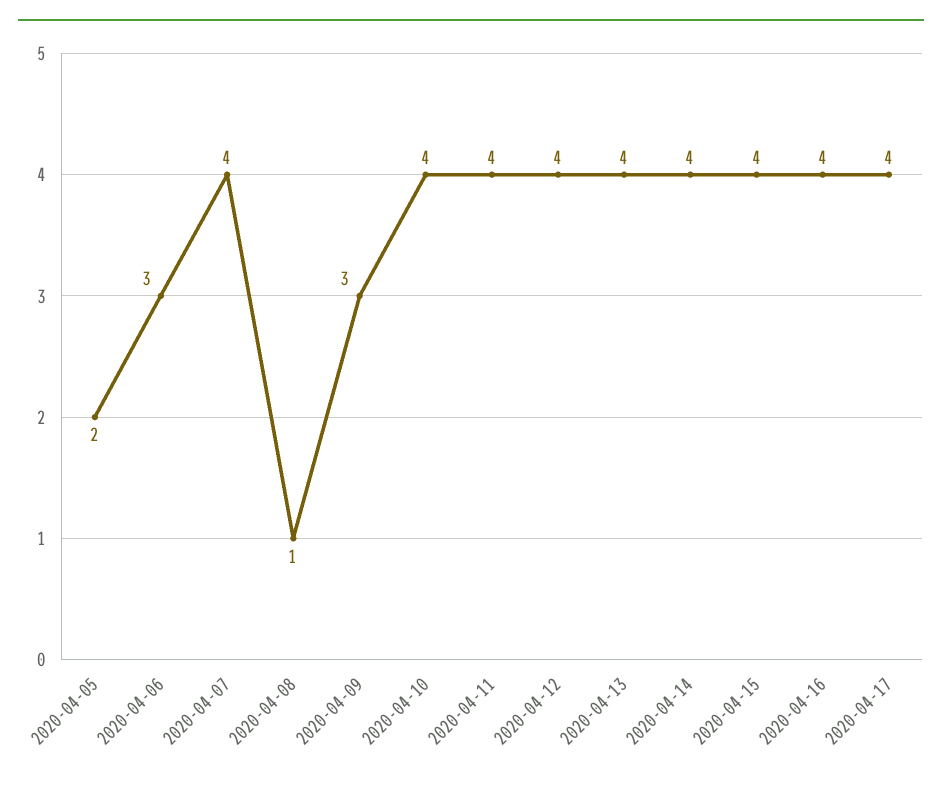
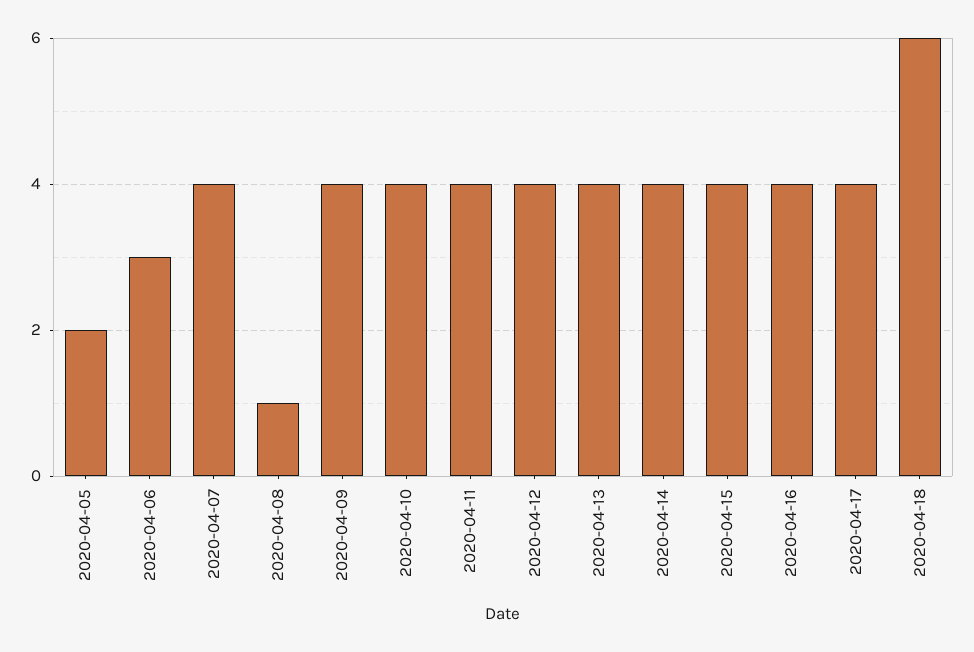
2020-04-09: 3 -> 4
2020-04-18: none -> 6

